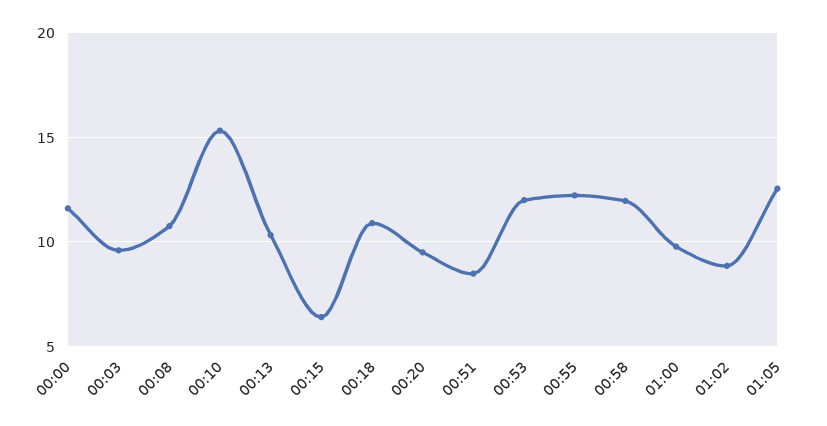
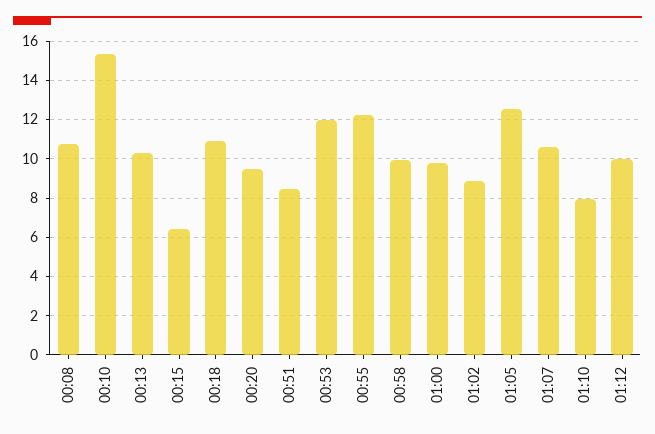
00:00: 11.5 -> none
00:03: 9.5 -> none
00:58: 12 -> 10
01:07: none -> 10.5
01:10: none -> 8
01:12: none -> 10

